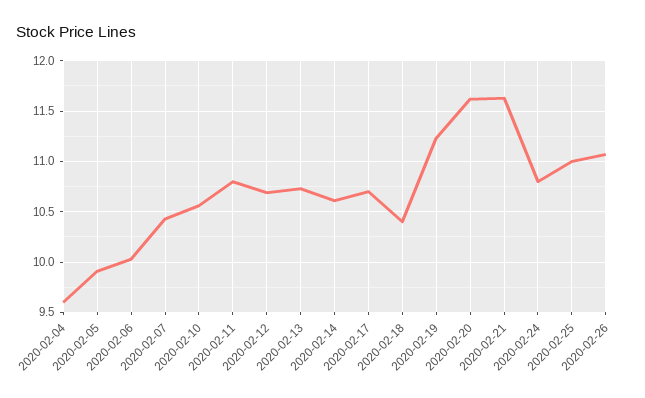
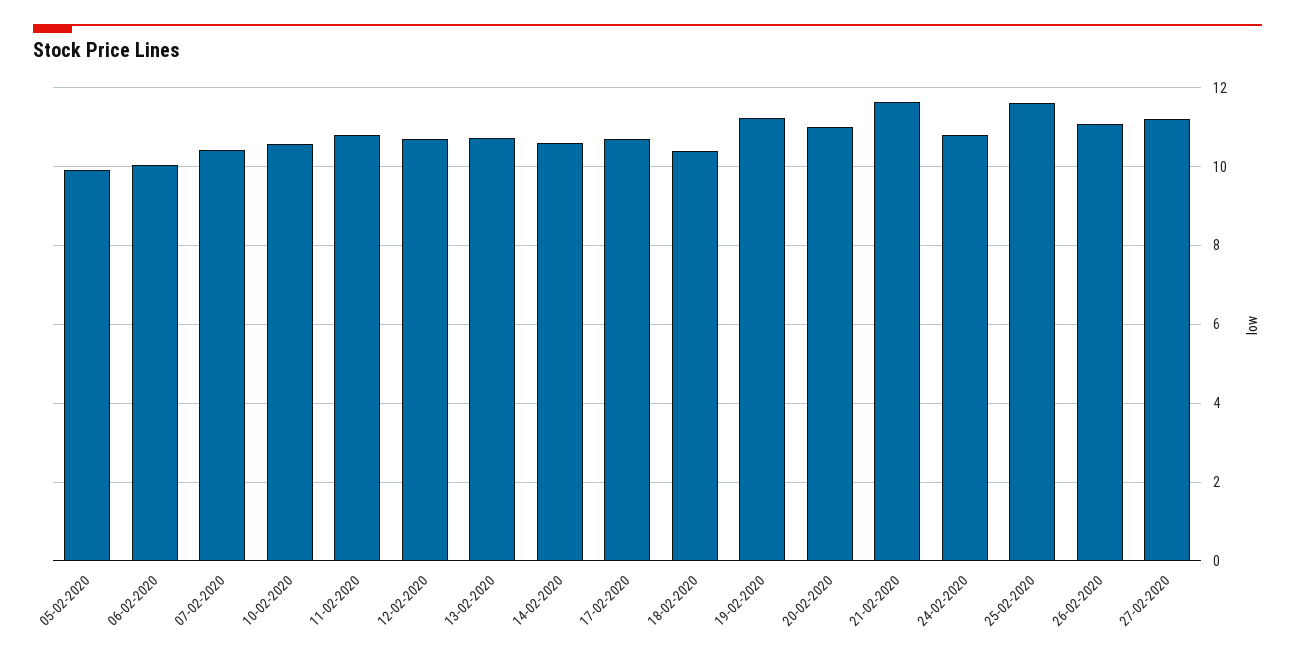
2020-02-04: 9.6 -> none
2020-02-20: 11.6 -> 11
2020-02-25: 11 -> 11.6
27-02-2020: none -> 11.2

